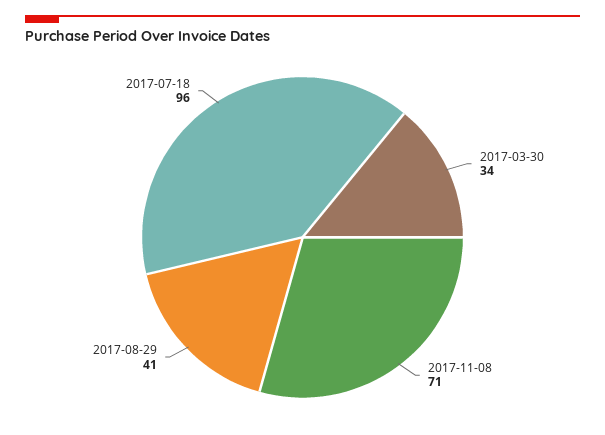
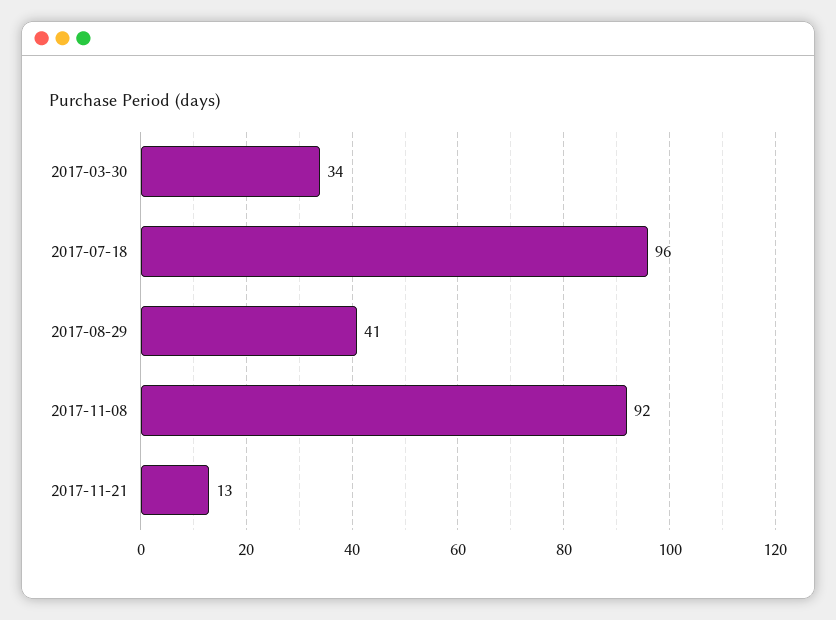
2017-11-08: 71 -> 92
2017-11-21: none -> 13

